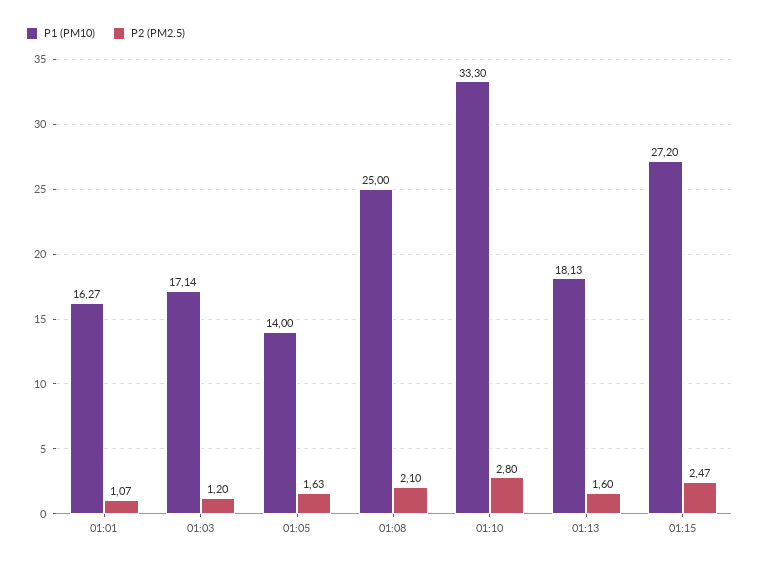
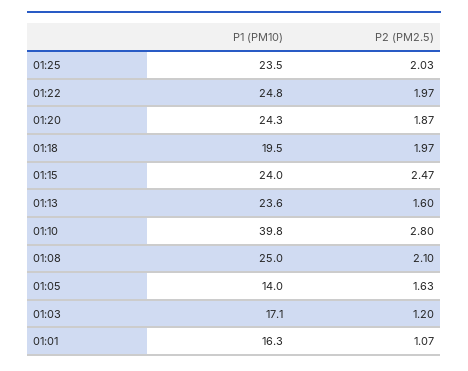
P1 (PM10), 01:10: 33.3 -> 39.8
P1 (PM10), 01:13: 18.13 -> 23.6
P1 (PM10), 01:15: 27.2 -> 24
P1 (PM10), 01:25: none -> 23.5
P2 (PM2.5), 01:25: none -> 2.03
P1 (PM10), 01:22: none -> 24.8
P2 (PM2.5), 01:22: none -> 1.97
P1 (PM10), 01:20: none -> 24.3
P2 (PM2.5), 01:20: none -> 1.87
P1 (PM10), 01:18: none -> 19.5
P2 (PM2.5), 01:18: none -> 1.97

